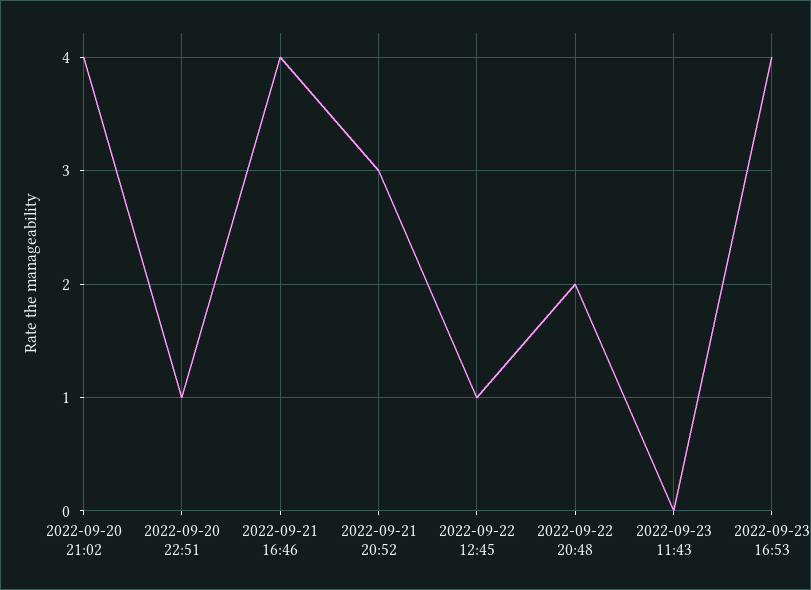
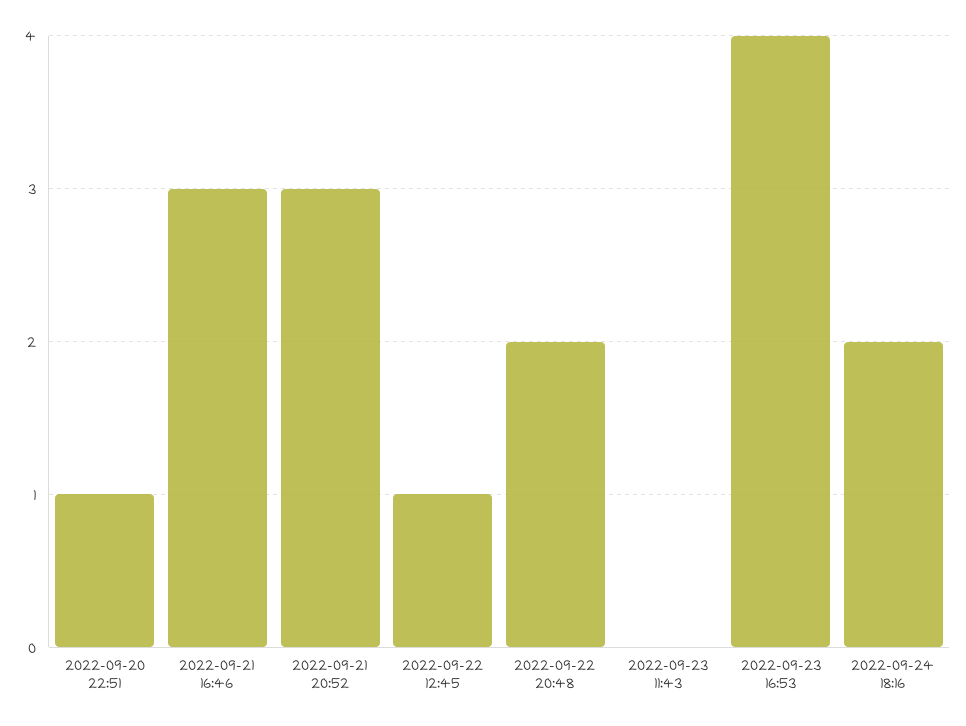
2022-09-20 21:02: 4 -> none
2022-09-21 16:46: 4 -> 3
2022-09-24 18:16: none -> 2

